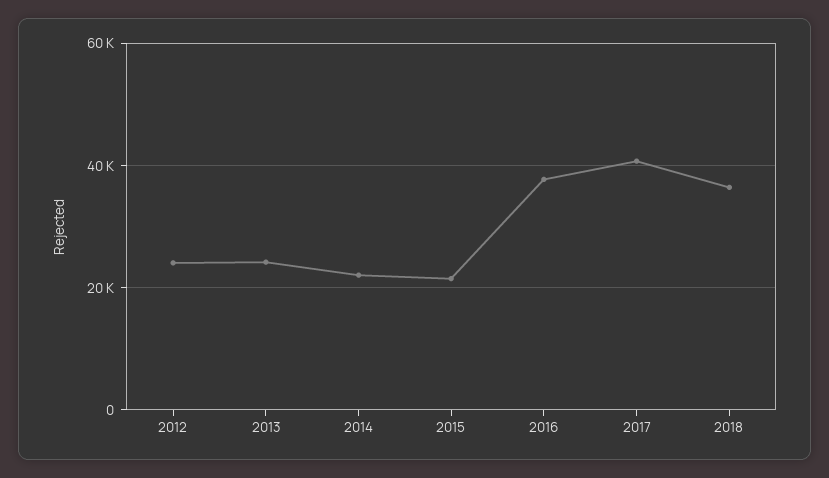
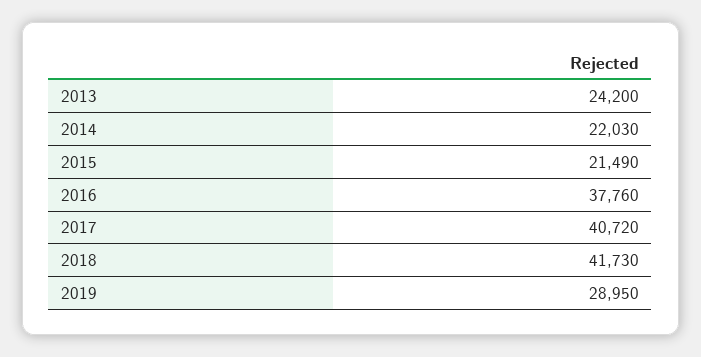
2012: 24000 -> none
2018: 36000 -> 41730
2019: none -> 28950

